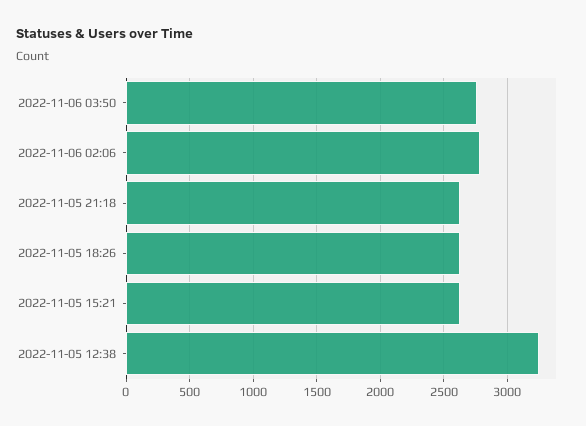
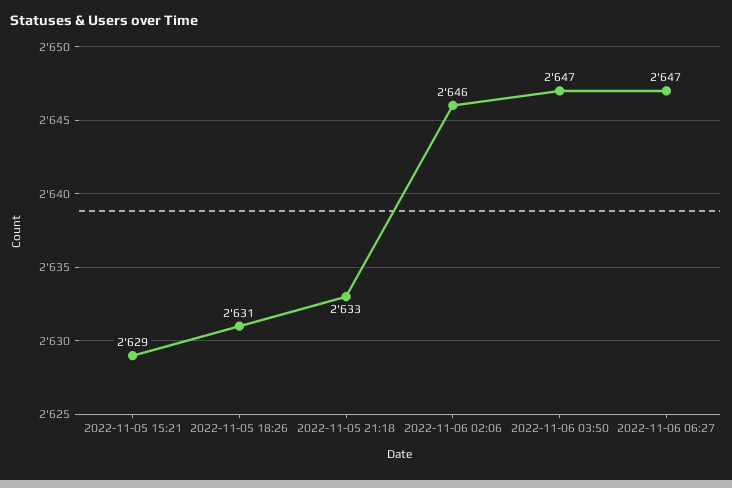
2022-11-06 03:50: 2750 -> 2647
2022-11-06 02:06: 2800 -> 2646
2022-11-05 12:38: 3250 -> none
2022-11-06 06:27: none -> 2647

